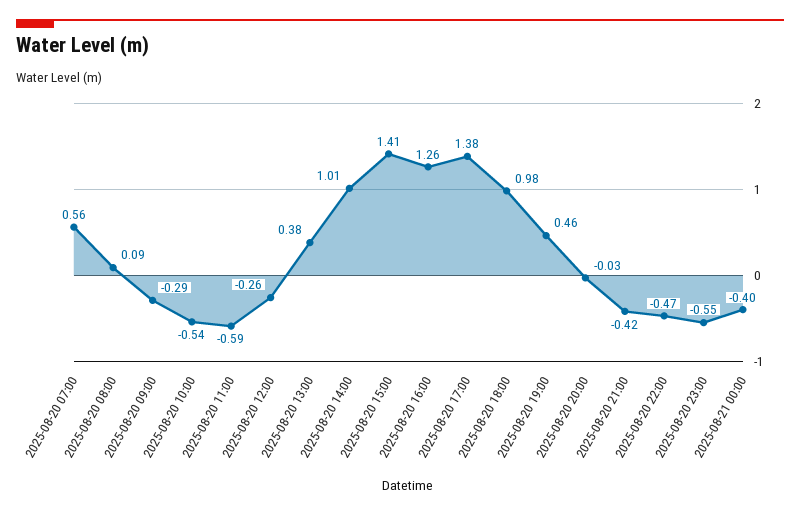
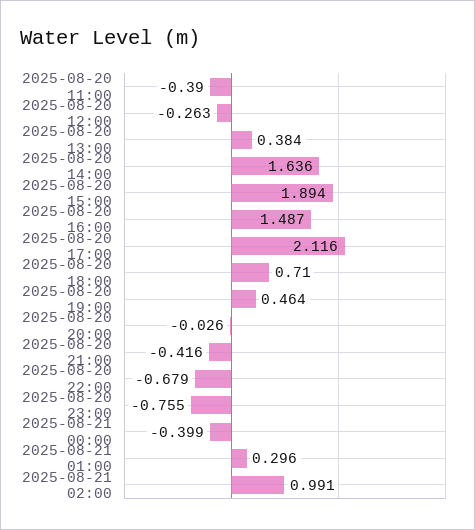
2025-08-20 07:00: 0.56 -> none
2025-08-20 08:00: 0.09 -> none
2025-08-20 09:00: -0.29 -> none
2025-08-20 10:00: -0.54 -> none
2025-08-20 11:00: -0.59 -> -0.39
2025-08-20 14:00: 1.01 -> 1.636
2025-08-20 15:00: 1.41 -> 1.894
2025-08-20 16:00: 1.26 -> 1.487
2025-08-20 17:00: 1.38 -> 2.116
2025-08-20 18:00: 0.98 -> 0.71
2025-08-20 22:00: -0.47 -> -0.679
2025-08-20 23:00: -0.55 -> -0.755
2025-08-21 01:00: none -> 0.296
2025-08-21 02:00: none -> 0.991

